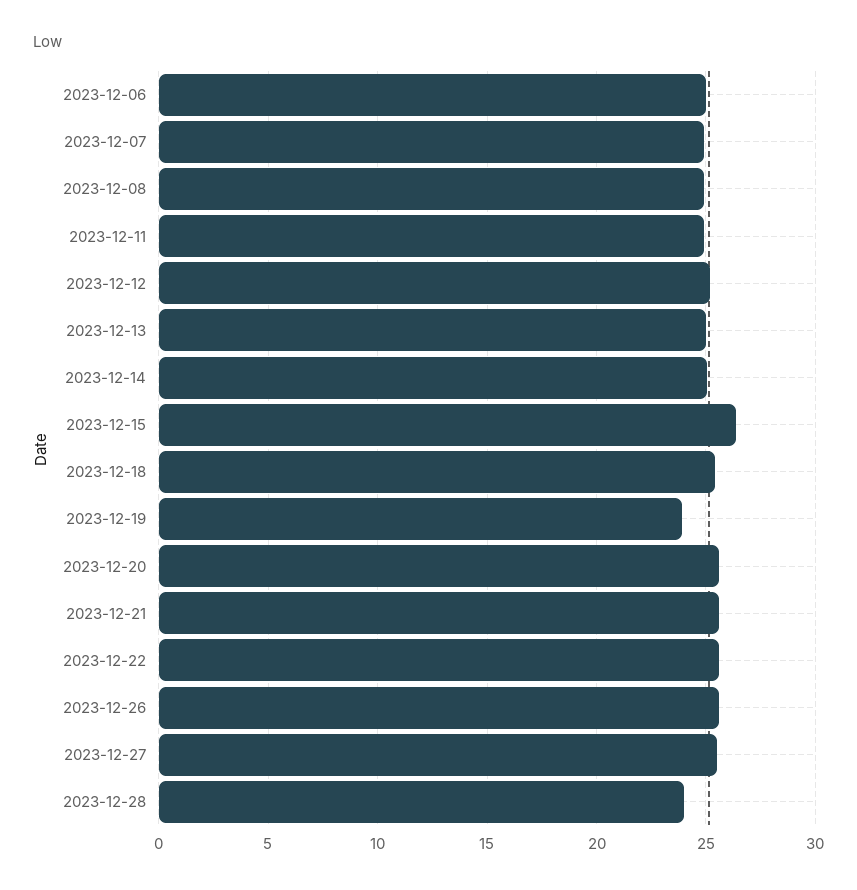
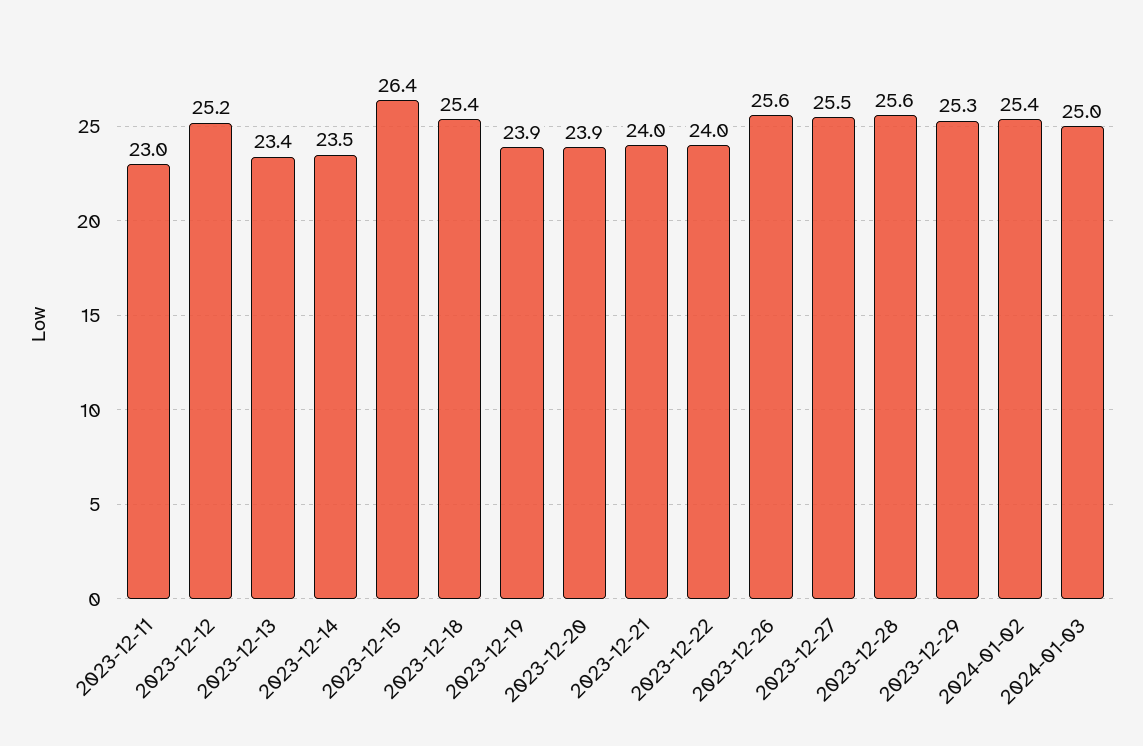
2023-12-06: 25 -> none
2023-12-07: 25 -> none
2023-12-08: 25 -> none
2023-12-11: 25 -> 23
2023-12-13: 25 -> 23.4
2023-12-14: 25 -> 23.5
2023-12-20: 25.5 -> 23.9
2023-12-21: 25.5 -> 24
2023-12-22: 25.5 -> 24
2023-12-28: 24 -> 25.6
2023-12-29: none -> 25.3
2024-01-02: none -> 25.4
2024-01-03: none -> 25

